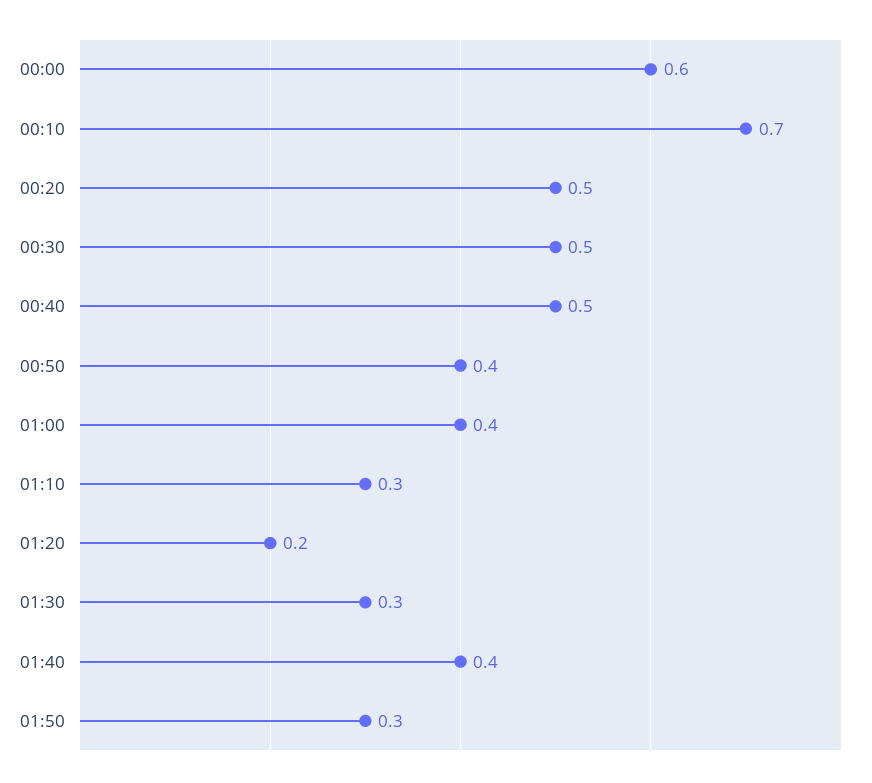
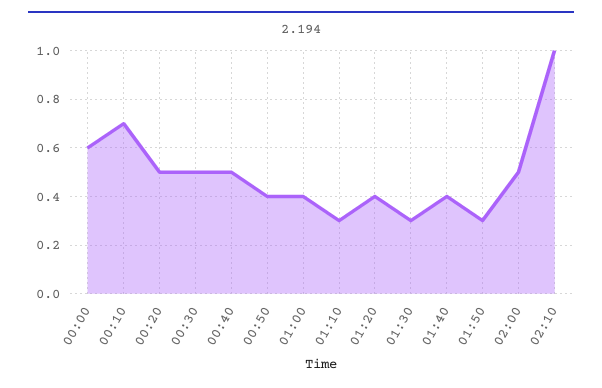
01:20: 0.2 -> 0.4
02:00: none -> 0.5
02:10: none -> 1

